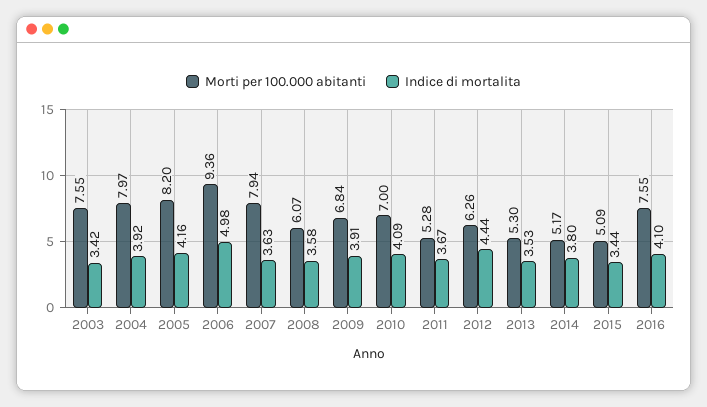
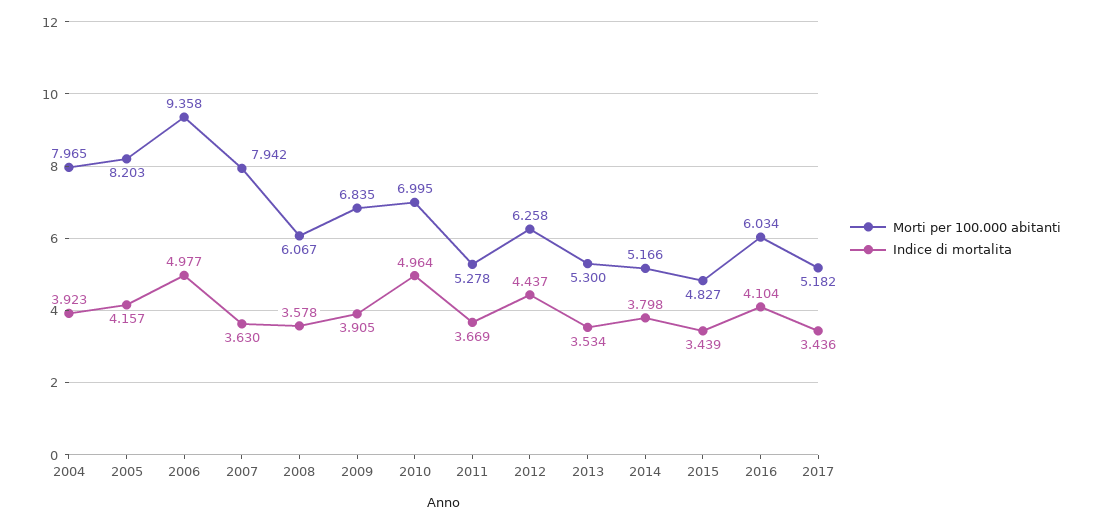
Morti per 100.000 abitanti, 2003: 7.55 -> none
Indice di mortalita, 2003: 3.42 -> none
Indice di mortalita, 2010: 4.09 -> 4.964
Morti per 100.000 abitanti, 2015: 5.09 -> 4.827
Morti per 100.000 abitanti, 2016: 7.55 -> 6.034
Morti per 100.000 abitanti, 2017: none -> 5.182
Indice di mortalita, 2017: none -> 3.436

